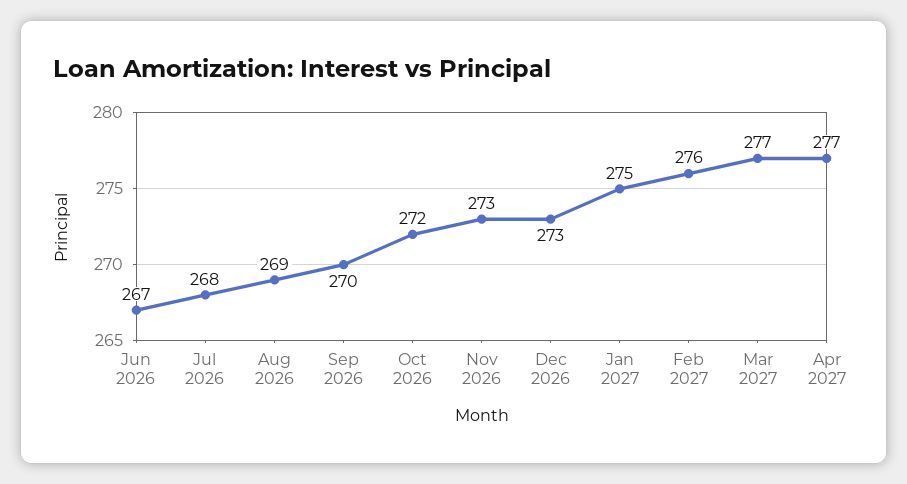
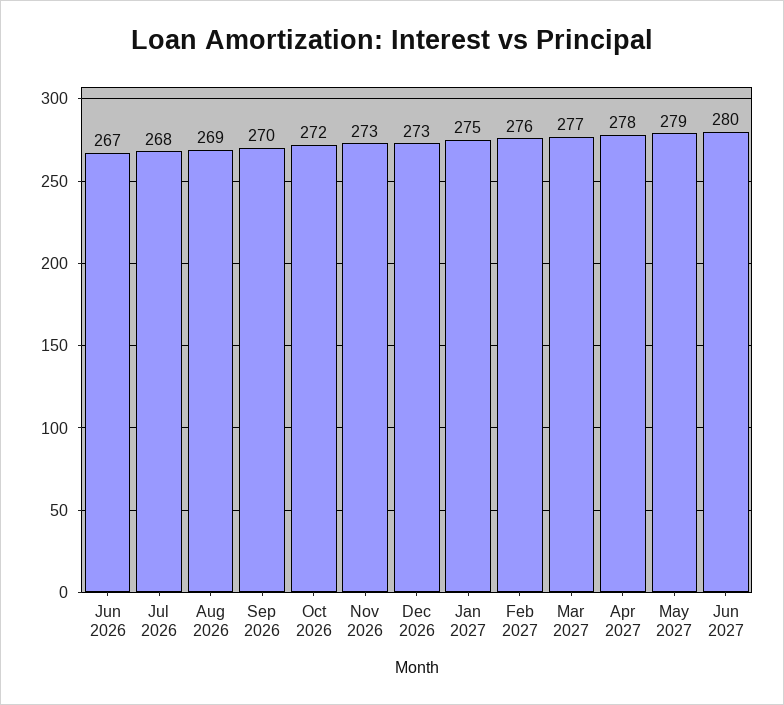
Apr 2027: 277 -> 278
May 2027: none -> 279
Jun 2027: none -> 280

